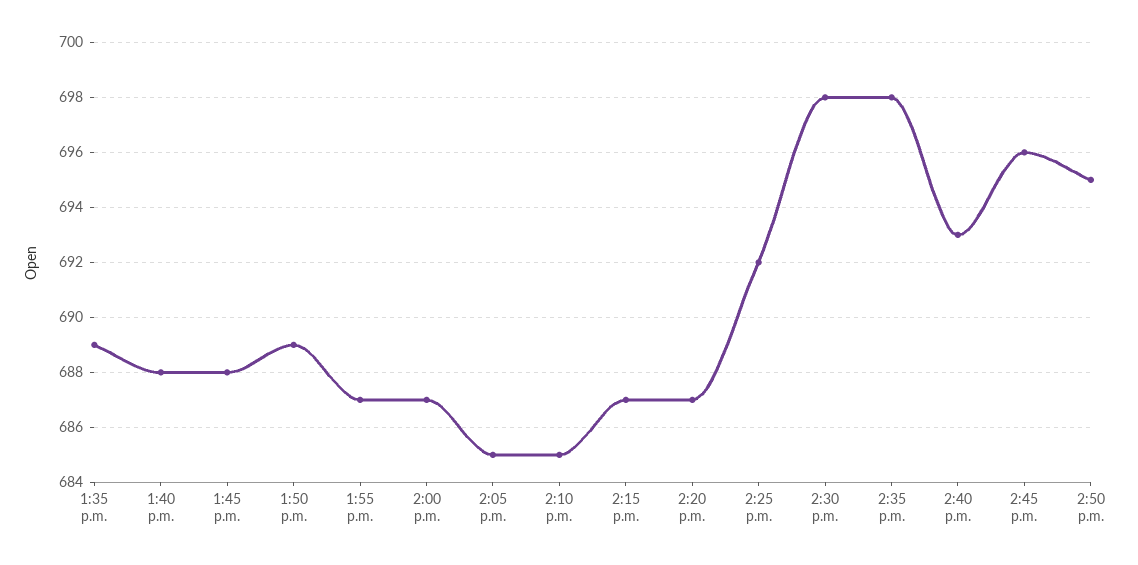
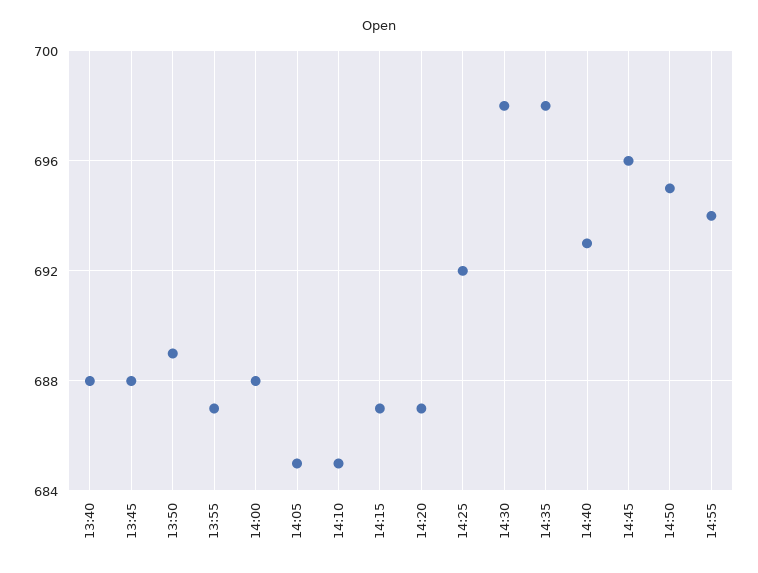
1:35 p.m.: 689 -> none
2:00 p.m.: 687 -> 688
14:55: none -> 694

